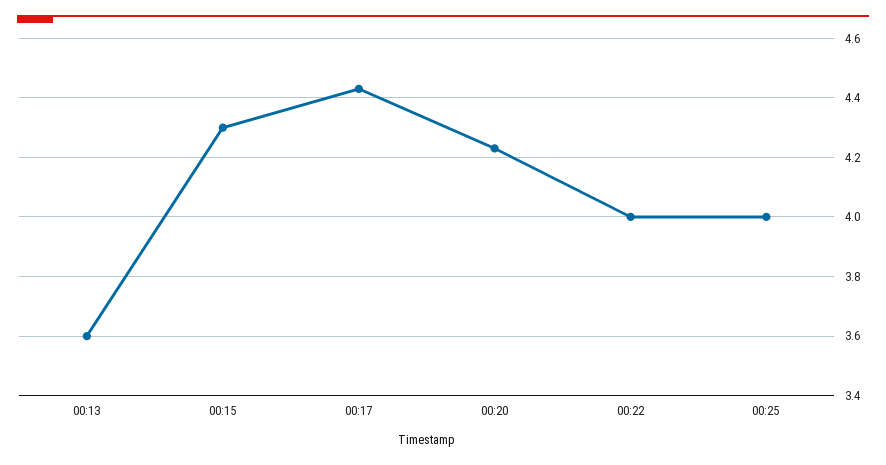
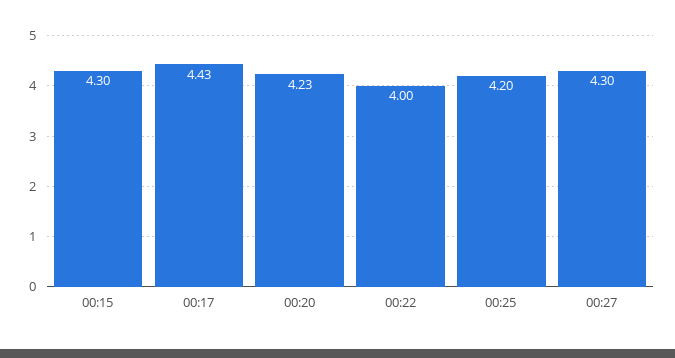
00:13: 3.6 -> none
00:25: 4 -> 4.2
00:27: none -> 4.3

